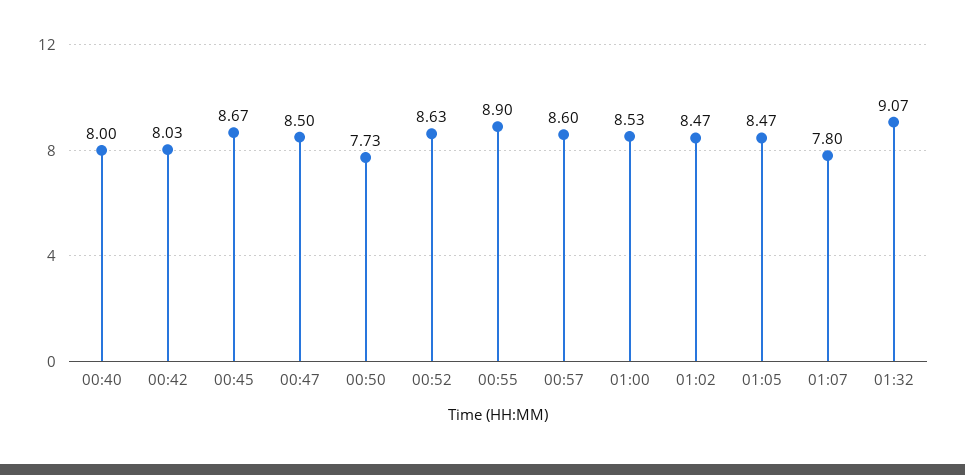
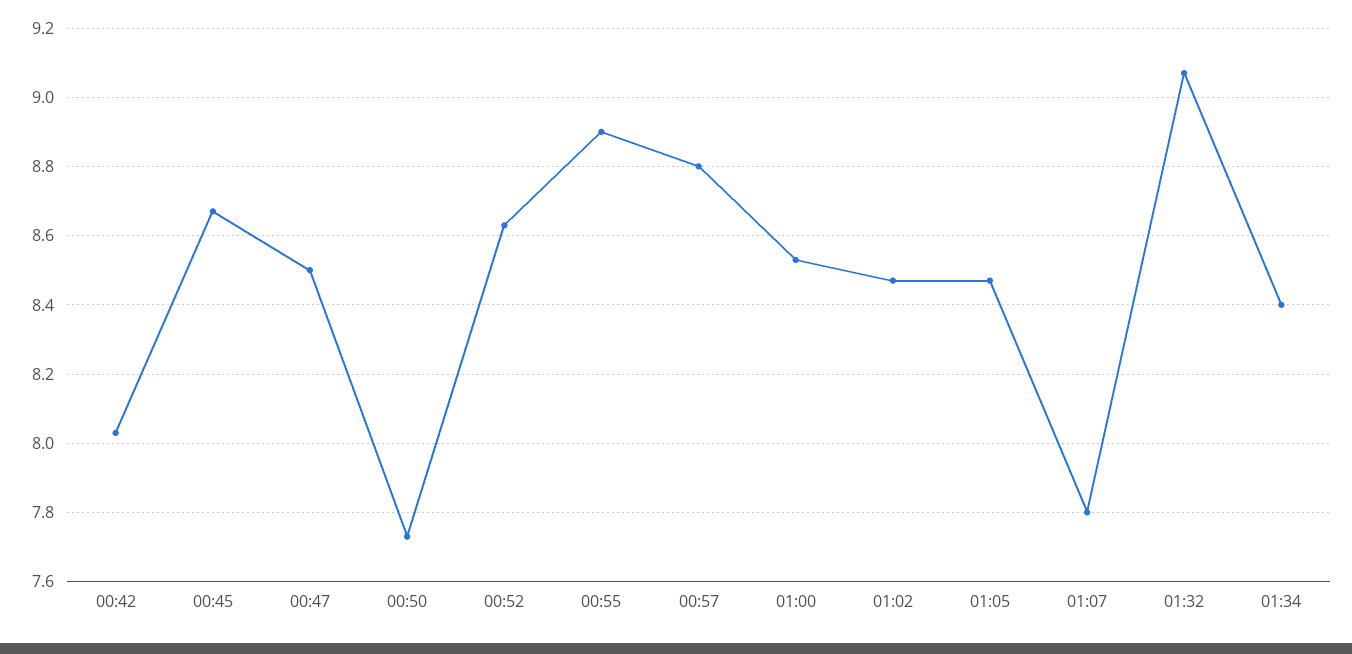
00:40: 8 -> none
00:57: 8.6 -> 8.8
01:34: none -> 8.4

